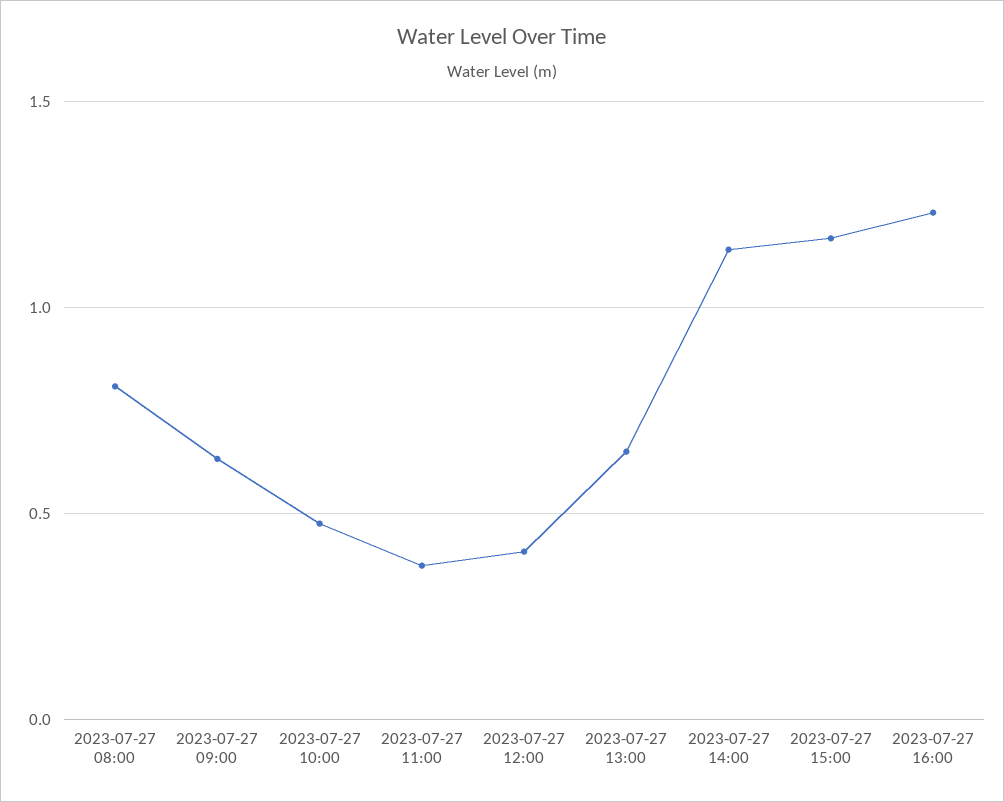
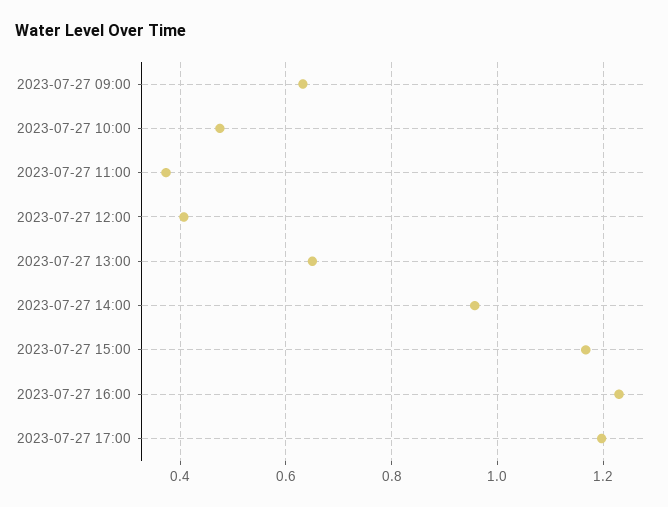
2023-07-27 08:00: 0.8 -> none
2023-07-27 14:00: 1.15 -> 0.96
2023-07-27 17:00: none -> 1.2

